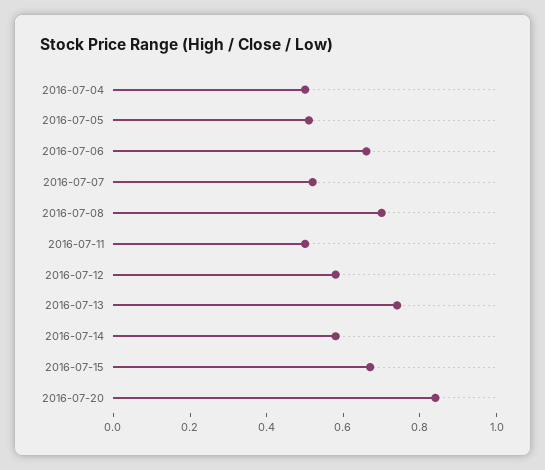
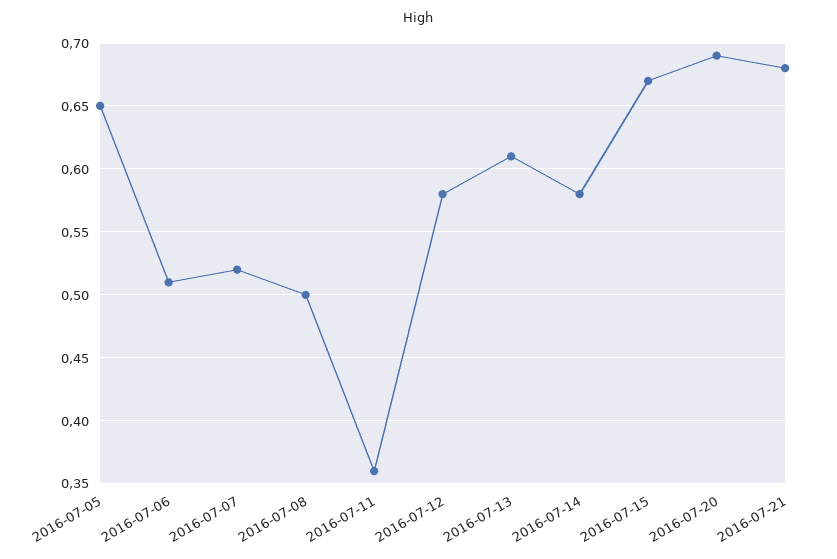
2016-07-04: 0.5 -> none
2016-07-05: 0.5 -> 0.65
2016-07-06: 0.65 -> 0.51
2016-07-08: 0.7 -> 0.5
2016-07-11: 0.5 -> 0.36
2016-07-13: 0.75 -> 0.61
2016-07-20: 0.85 -> 0.69
2016-07-21: none -> 0.68

